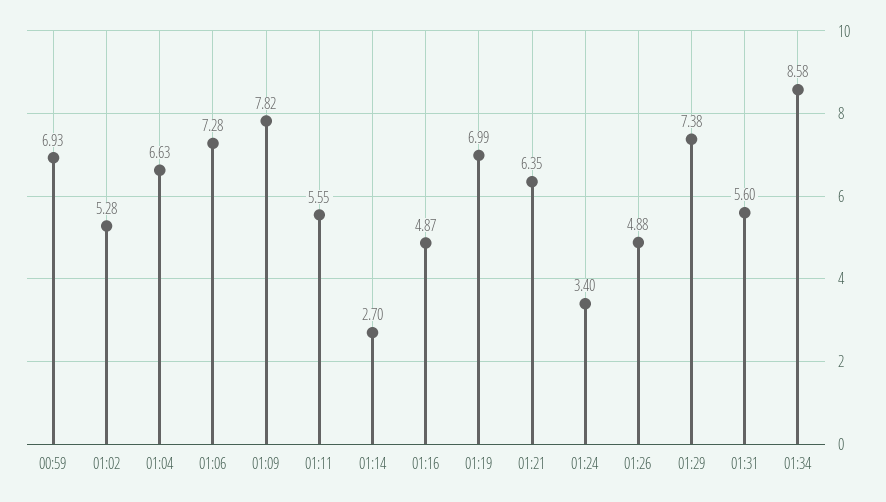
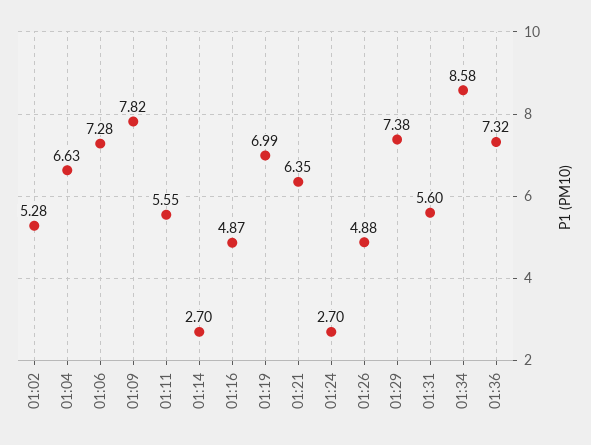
00:59: 6.93 -> none
01:24: 3.4 -> 2.7
01:36: none -> 7.32

